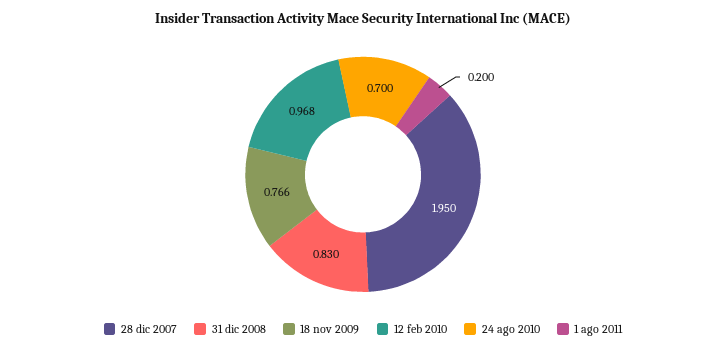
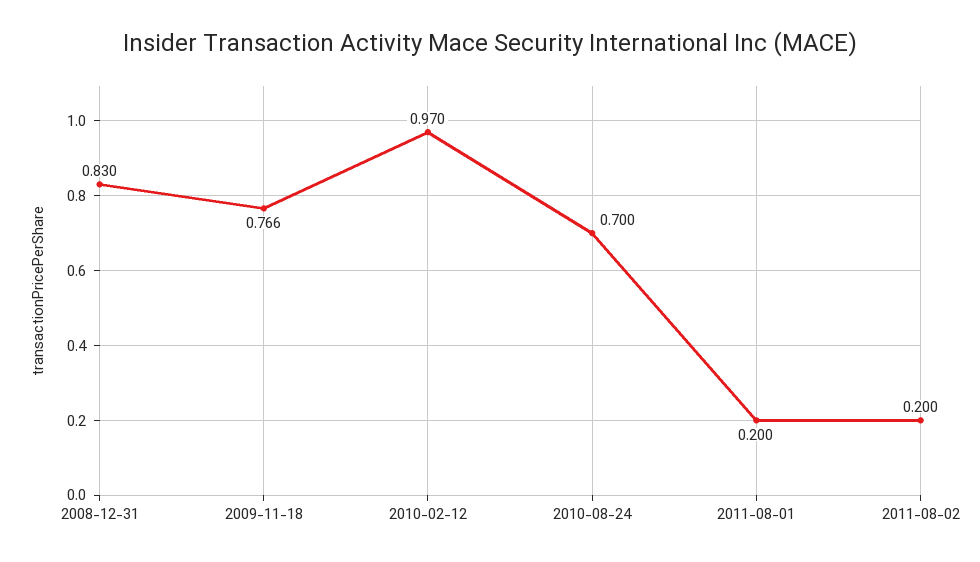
28 dic 2007: 1.95 -> none
12 feb 2010: 0.968 -> 0.97
2011-08-02: none -> 0.2

